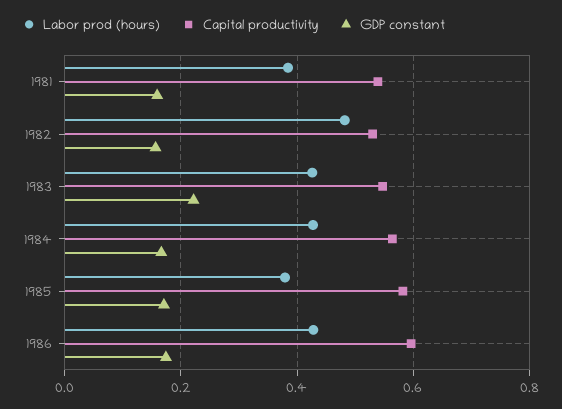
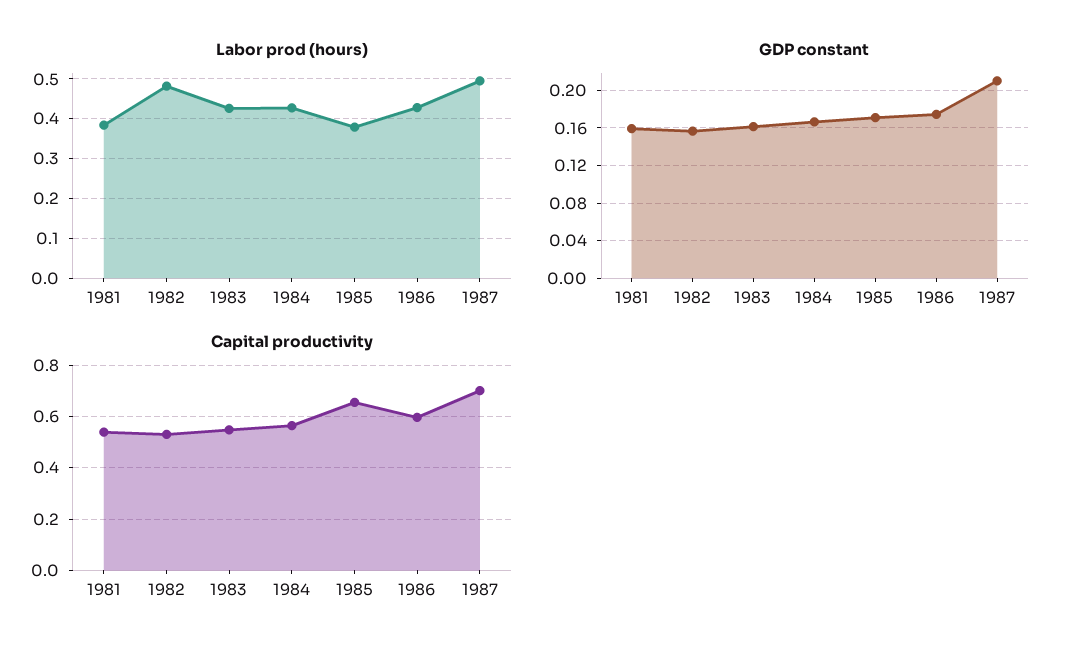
GDP constant, 1983: 0.22 -> 0.16
Capital productivity, 1985: 0.58 -> 0.65
Labor prod (hours), 1987: none -> 0.5
GDP constant, 1987: none -> 0.21
Capital productivity, 1987: none -> 0.7

